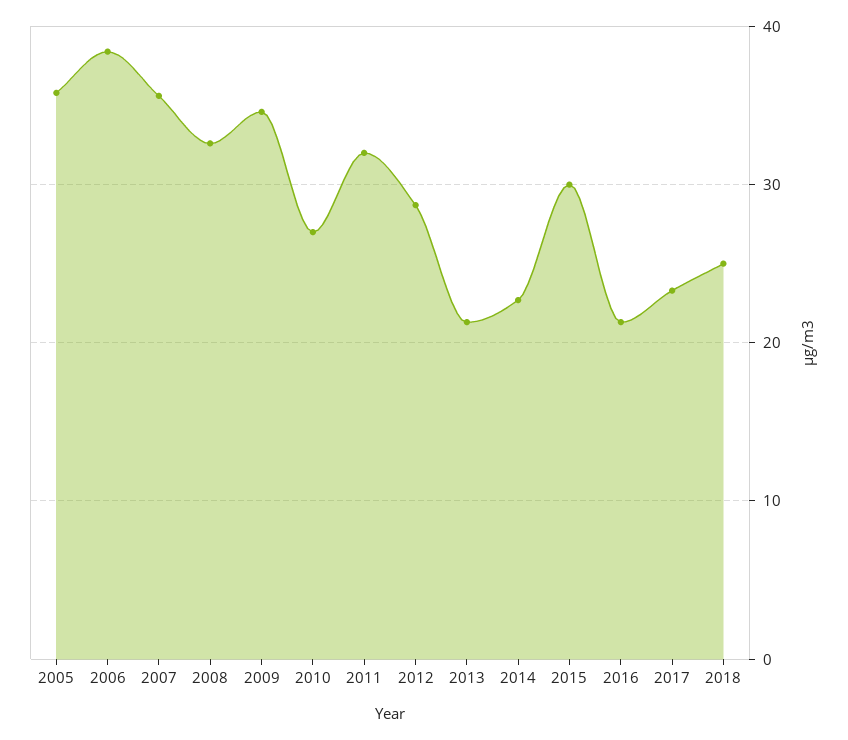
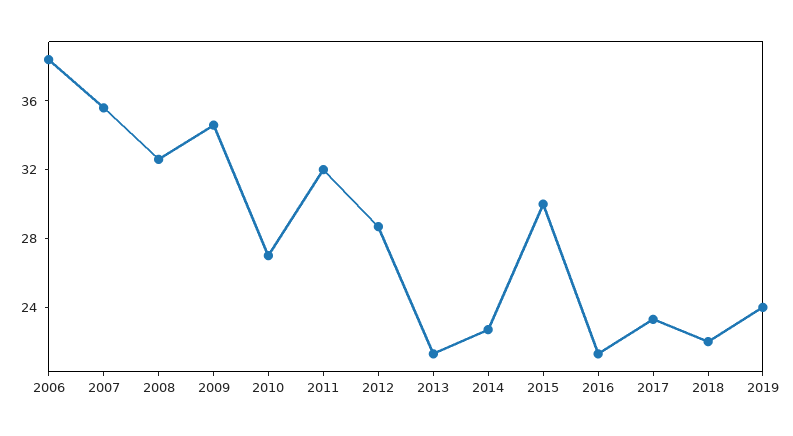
2005: 36 -> none
2018: 25 -> 22
2019: none -> 24

